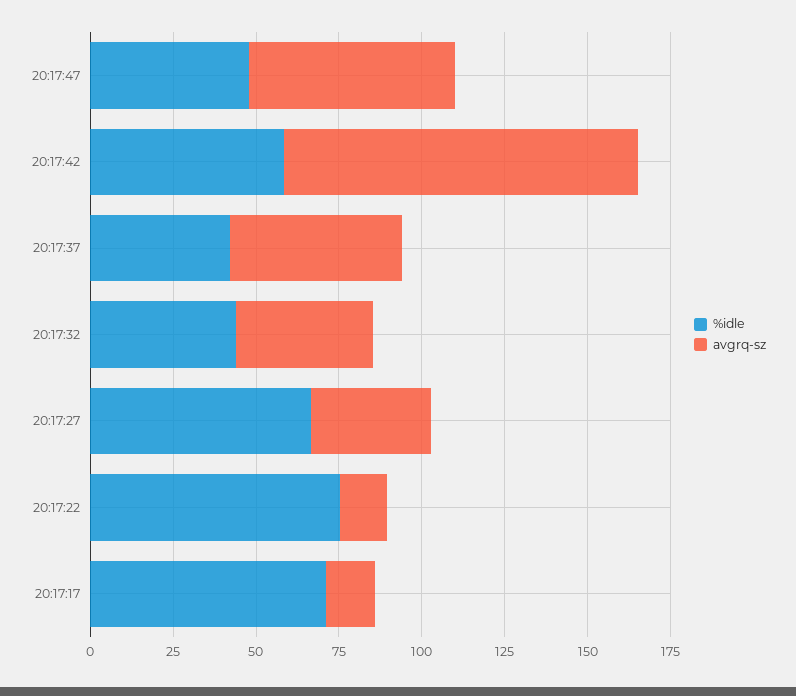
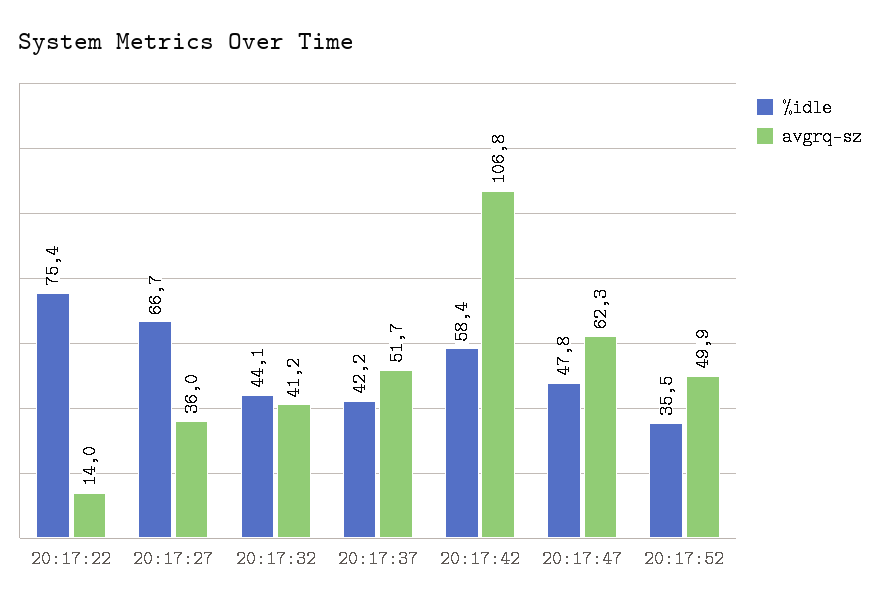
%idle, 20:17:17: 70 -> none
avgrq-sz, 20:17:17: 15 -> none
%idle, 20:17:52: none -> 35.5
avgrq-sz, 20:17:52: none -> 49.9

